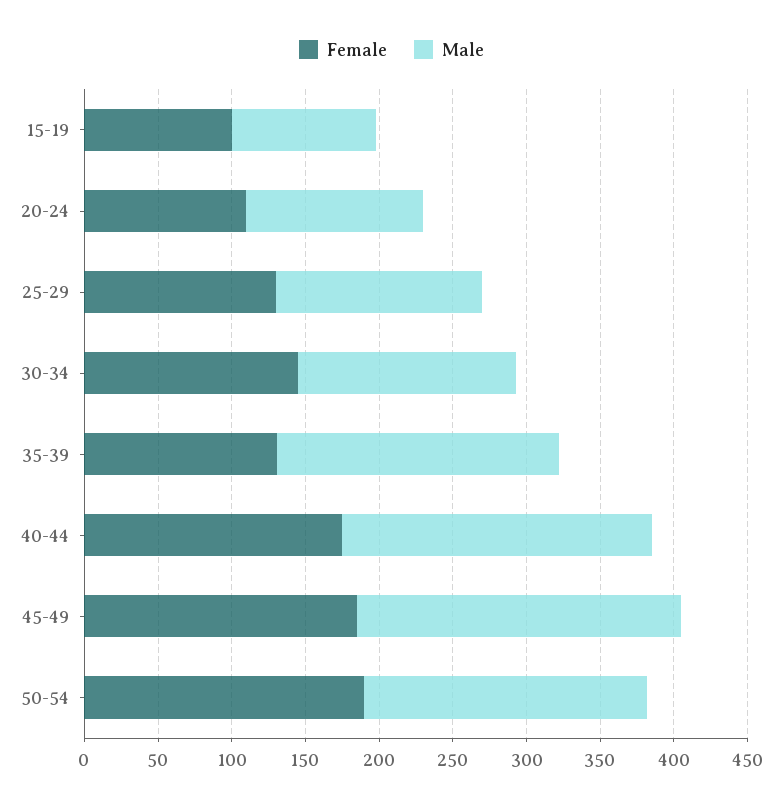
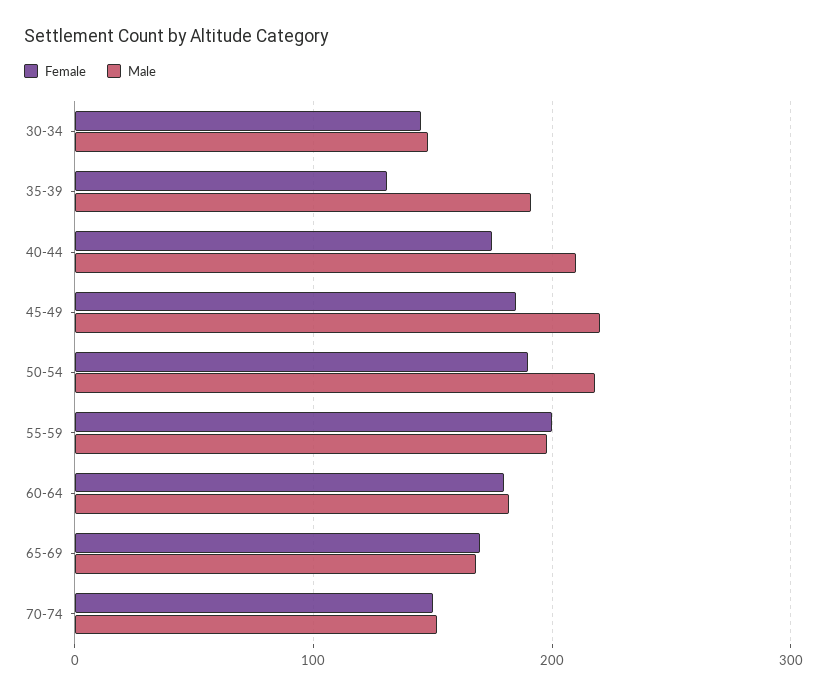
Female, 15-19: 100 -> none
Male, 15-19: 100 -> none
Female, 20-24: 110 -> none
Male, 20-24: 120 -> none
Female, 25-29: 130 -> none
Male, 25-29: 140 -> none
Male, 50-54: 190 -> 220
Female, 55-59: none -> 200
Male, 55-59: none -> 200
Female, 60-64: none -> 180
Male, 60-64: none -> 180
Female, 65-69: none -> 170
Male, 65-69: none -> 170
Female, 70-74: none -> 150
Male, 70-74: none -> 150

